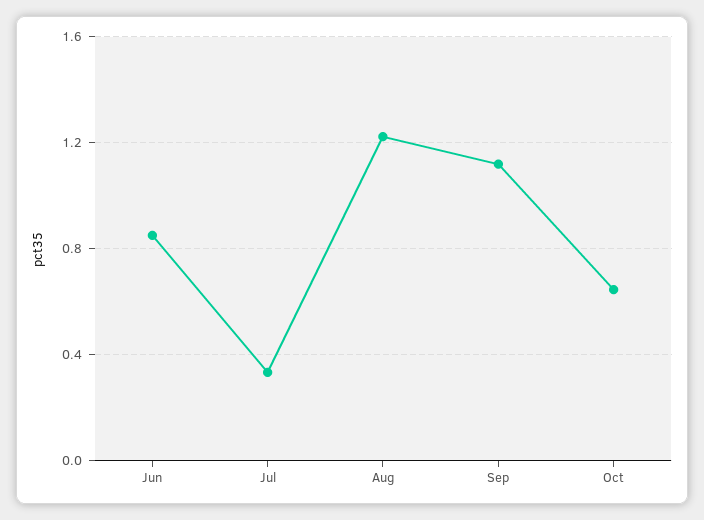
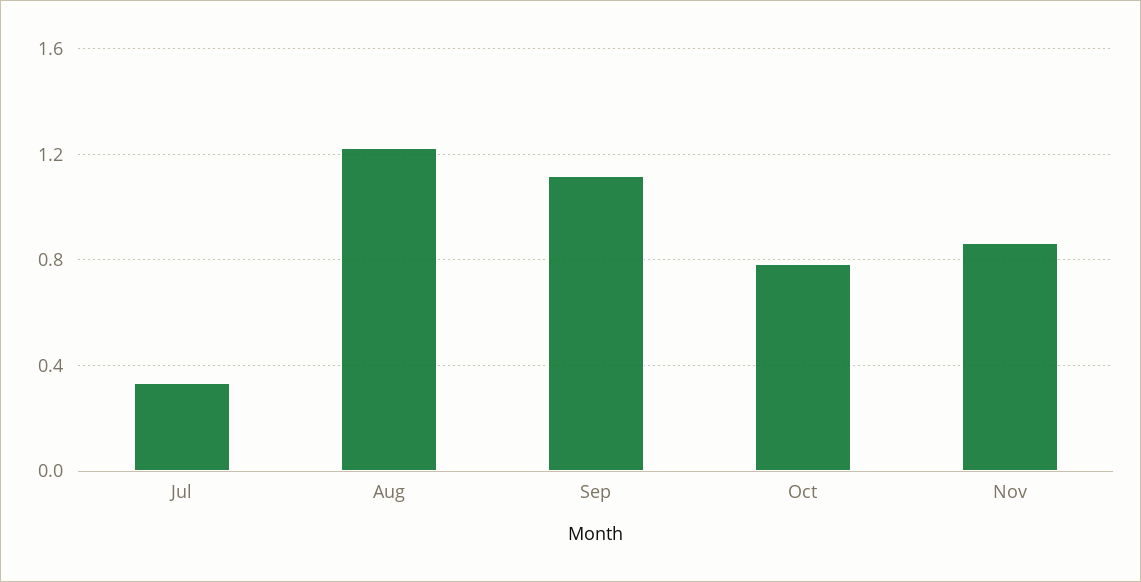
Jun: 0.85 -> none
Oct: 0.65 -> 0.8
Nov: none -> 0.85

